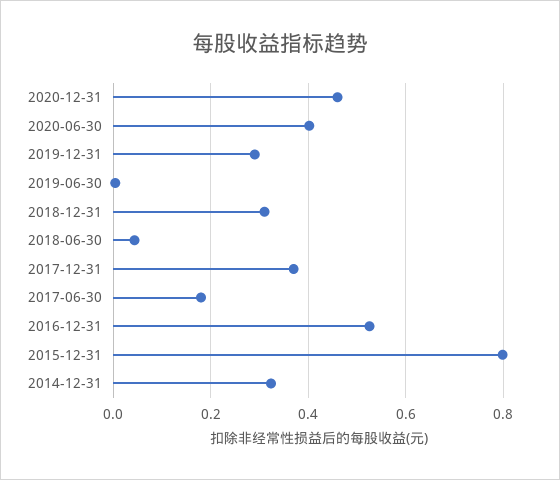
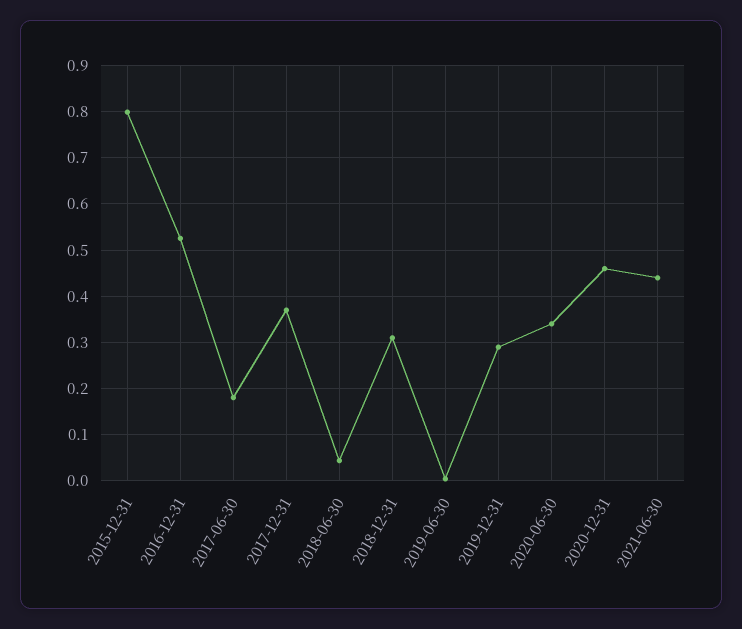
2020-06-30: 0.4 -> 0.34
2014-12-31: 0.32 -> none
2021-06-30: none -> 0.44

